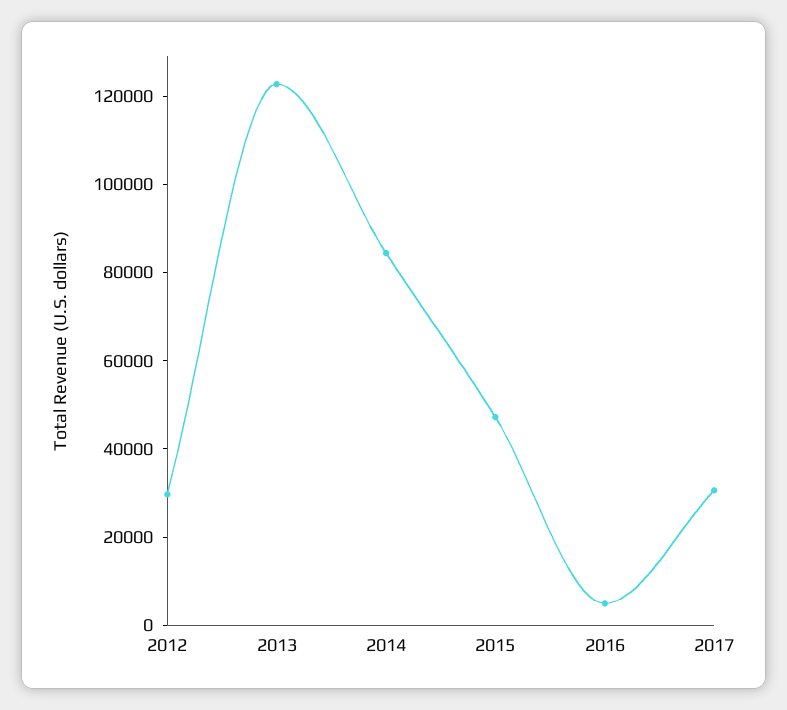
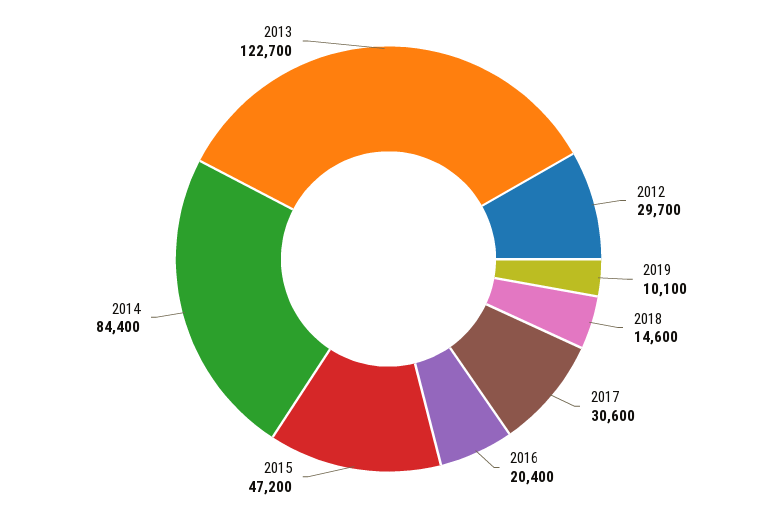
2016: 5000 -> 20400
2019: none -> 10100
2018: none -> 14600

